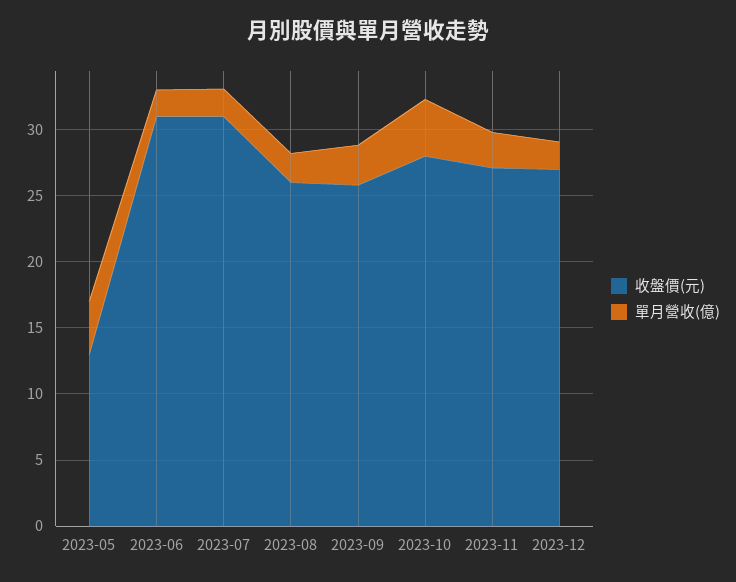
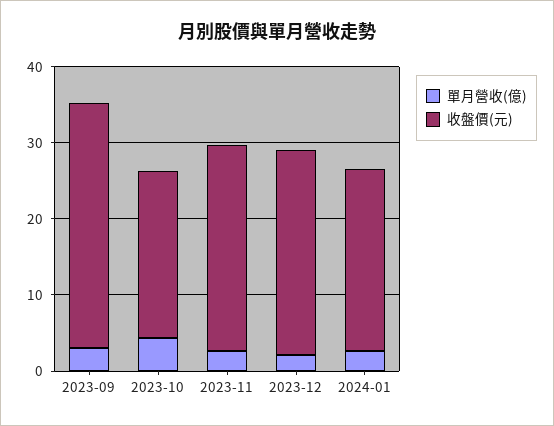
收盤價(元), 2023-05: 13 -> none
單月營收(億), 2023-05: 4 -> none
收盤價(元), 2023-06: 31 -> none
單月營收(億), 2023-06: 2 -> none
收盤價(元), 2023-07: 31 -> none
單月營收(億), 2023-07: 2 -> none
收盤價(元), 2023-08: 26 -> none
單月營收(億), 2023-08: 2 -> none
收盤價(元), 2023-09: 26 -> 32
收盤價(元), 2023-10: 28 -> 22
單月營收(億), 2024-01: none -> 2
收盤價(元), 2024-01: none -> 24

